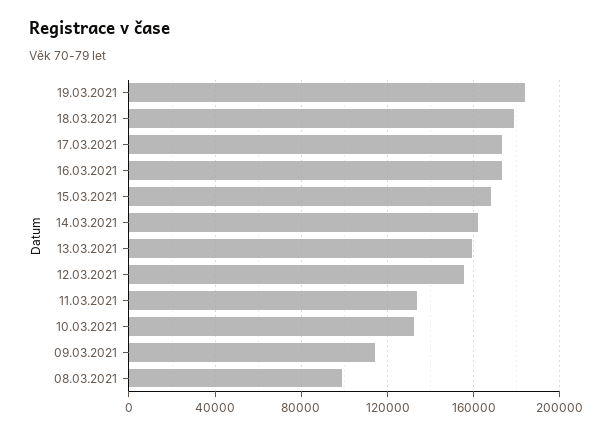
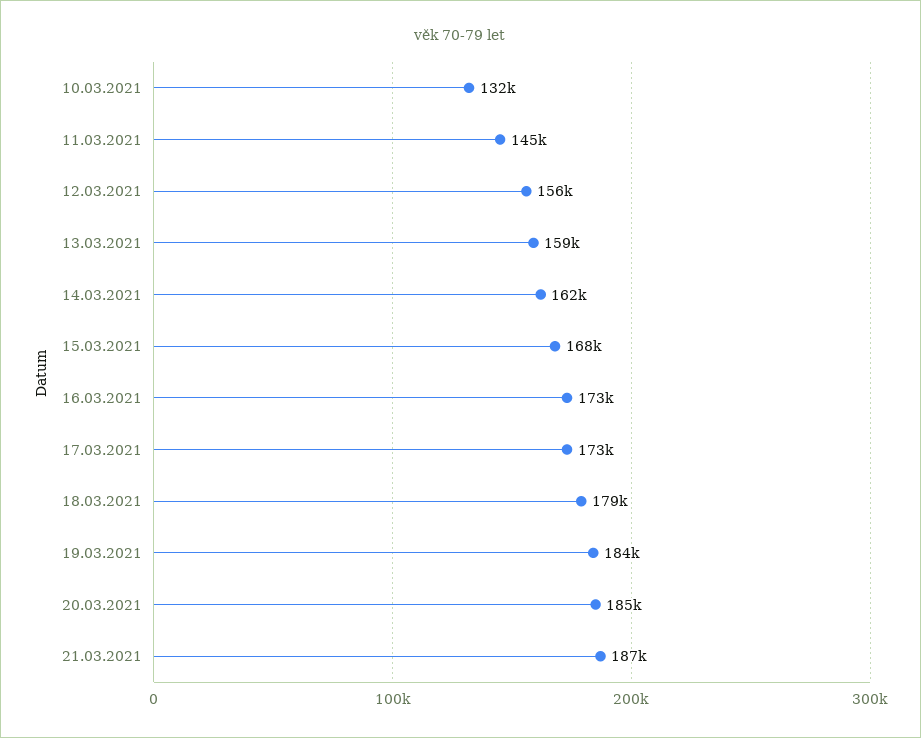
11.03.2021: 135000 -> 145000
09.03.2021: 115000 -> none
08.03.2021: 100000 -> none
20.03.2021: none -> 185000
21.03.2021: none -> 187000

